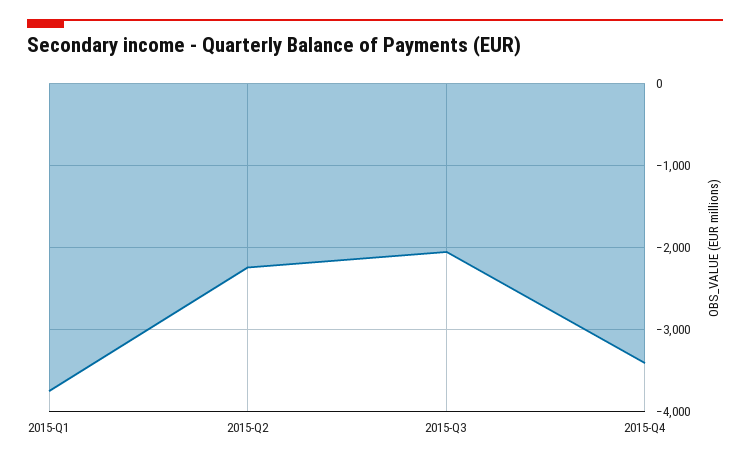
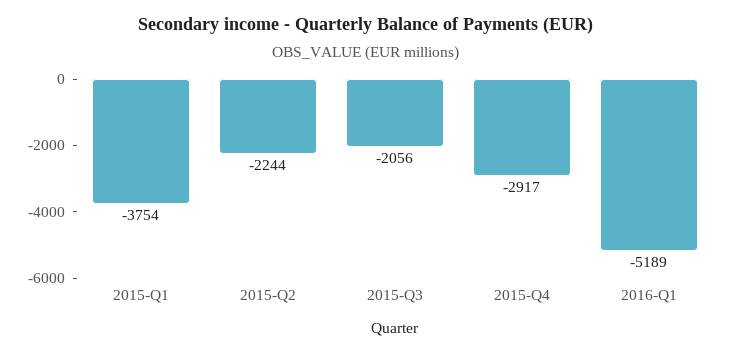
2015-Q4: -3400 -> -2917
2016-Q1: none -> -5189

